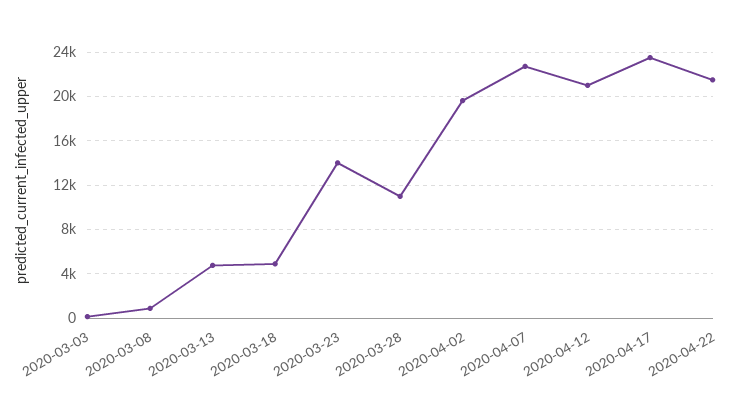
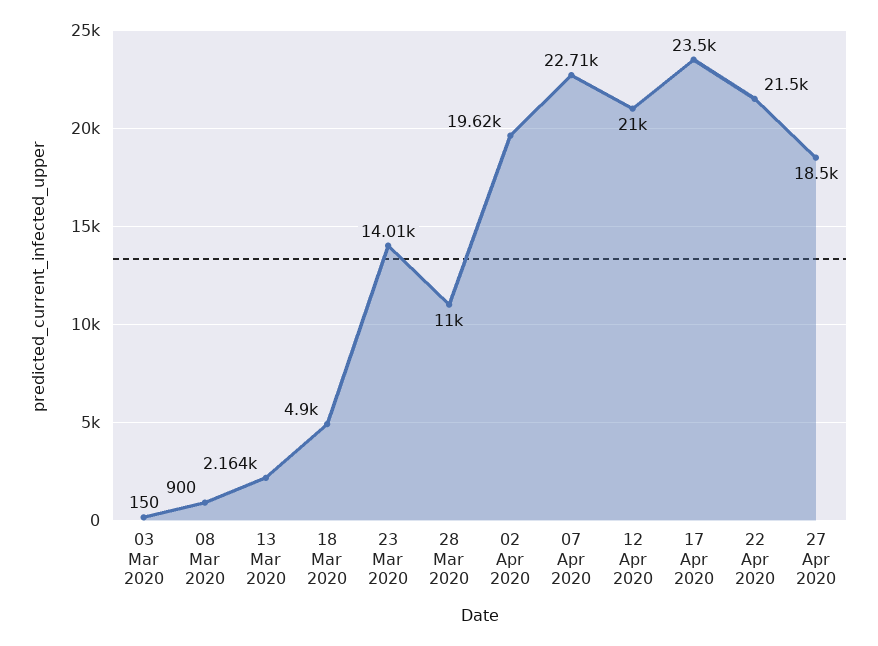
2020-03-13: 5000 -> 2164
27 Apr 2020: none -> 18500

